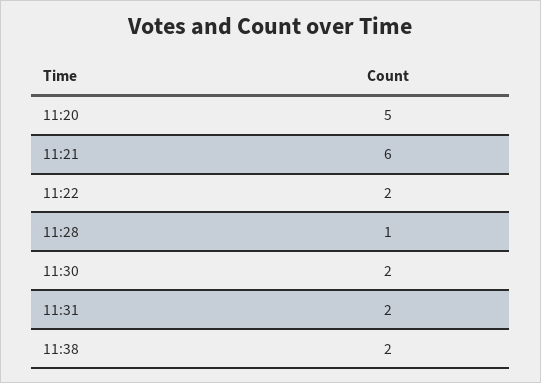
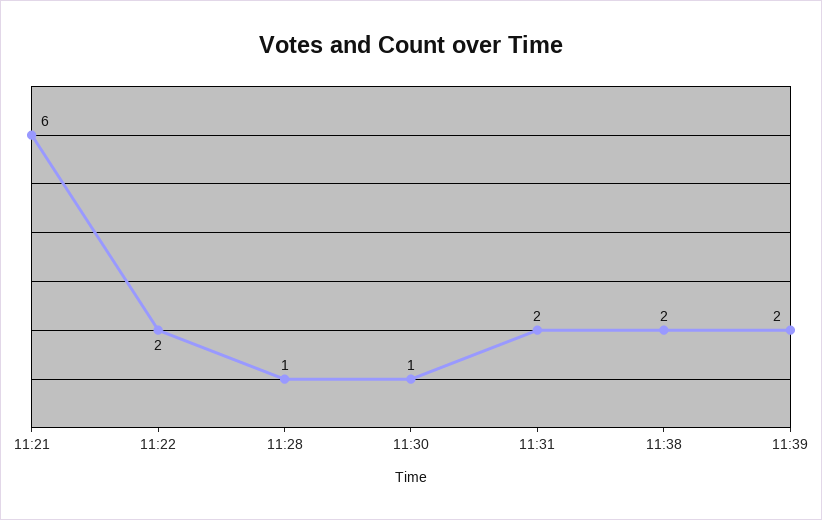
11:20: 5 -> none
11:30: 2 -> 1
11:39: none -> 2

